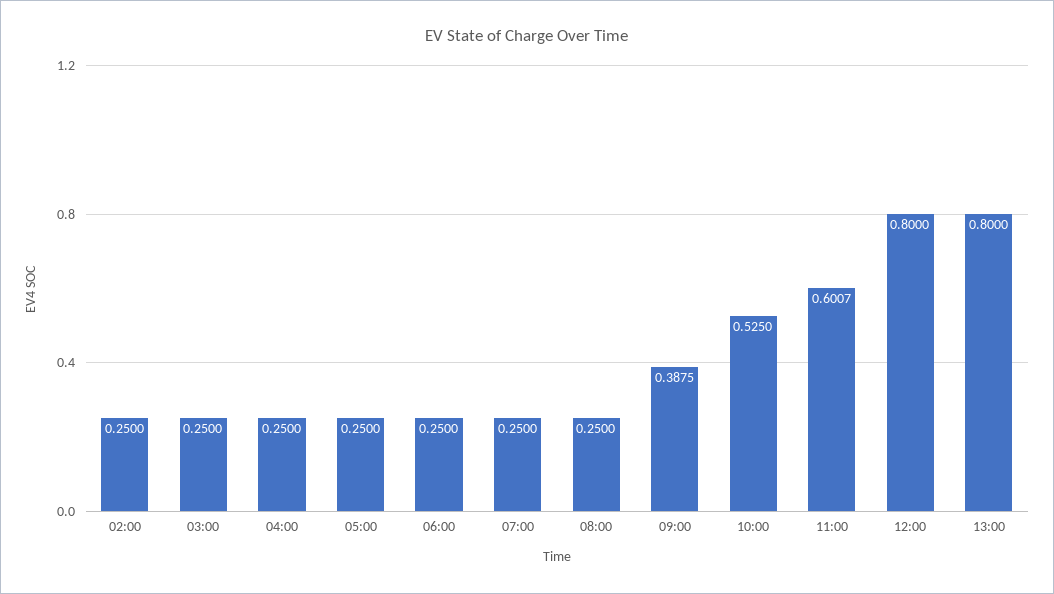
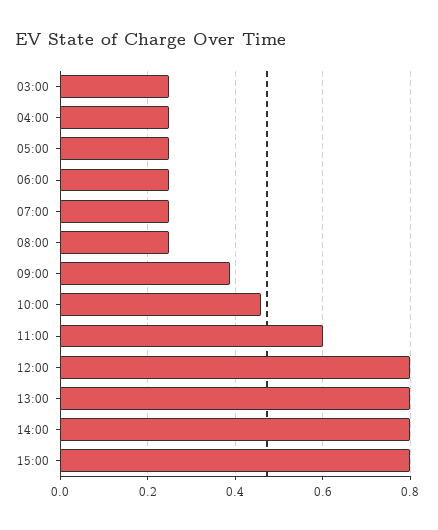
02:00: 0.25 -> none
10:00: 0.525 -> 0.46
14:00: none -> 0.8
15:00: none -> 0.8

